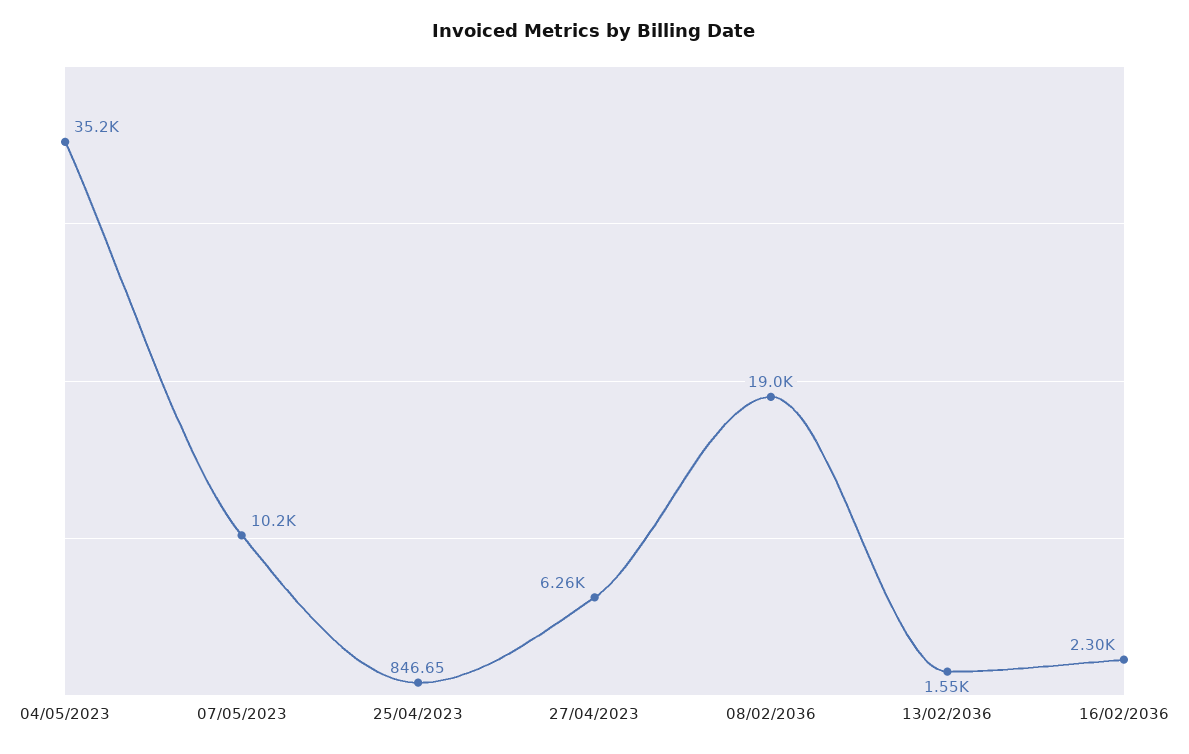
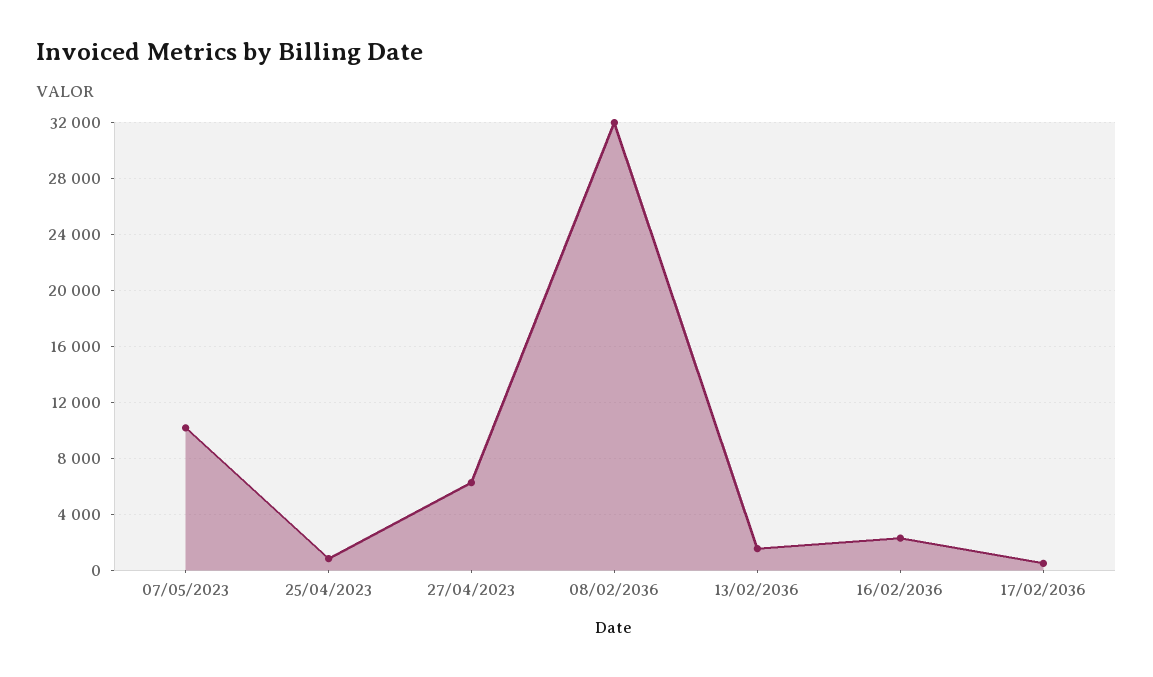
04/05/2023: 35200 -> none
08/02/2036: 19000 -> 32000
17/02/2036: none -> 500

